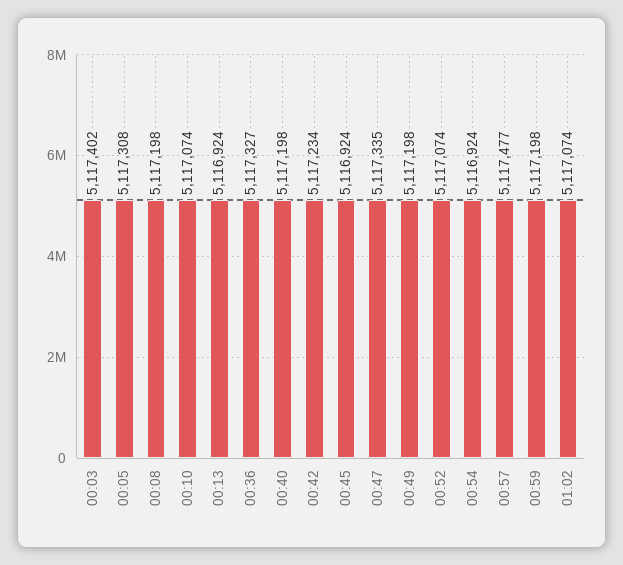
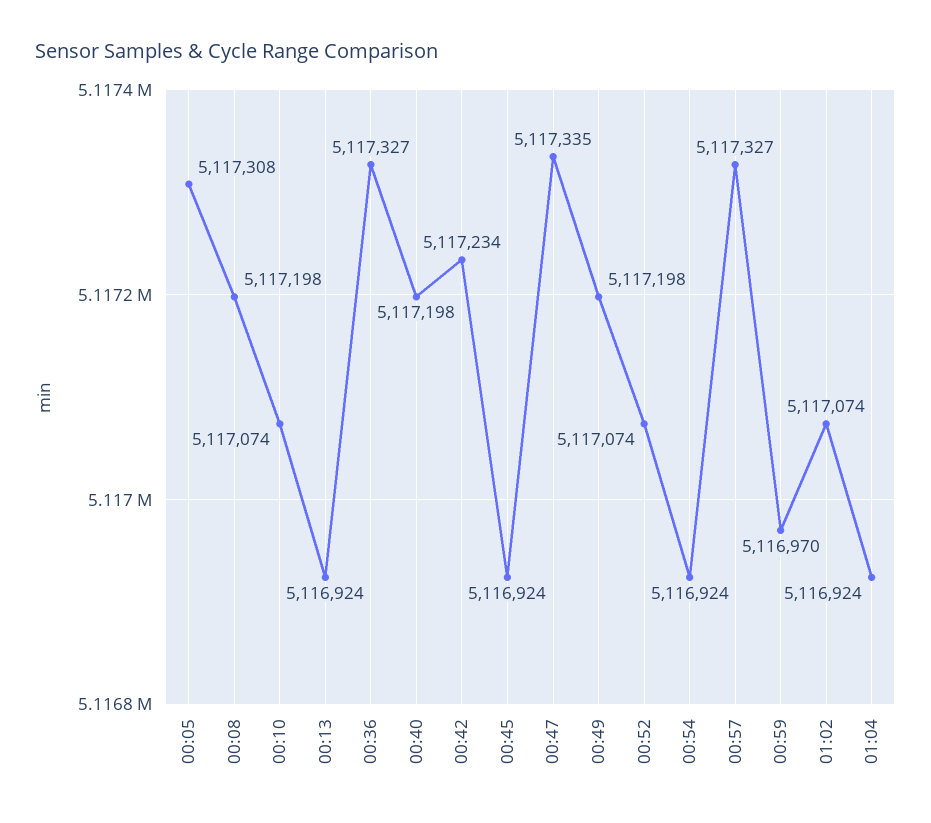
00:03: 5117402 -> none
00:57: 5117477 -> 5117327
00:59: 5117198 -> 5116970
01:04: none -> 5116924

